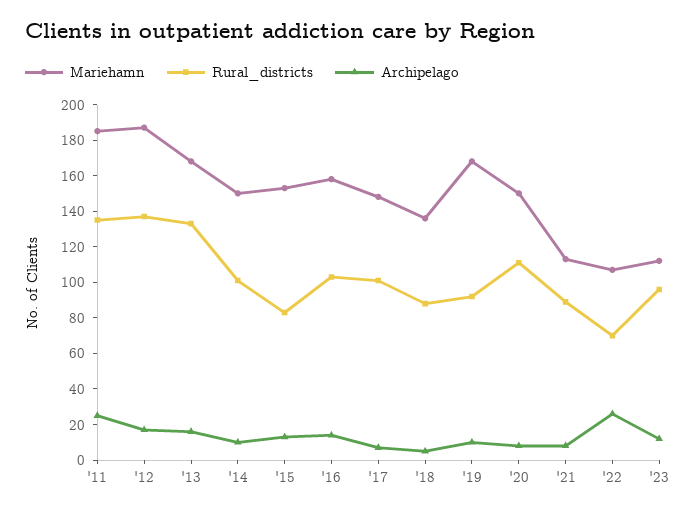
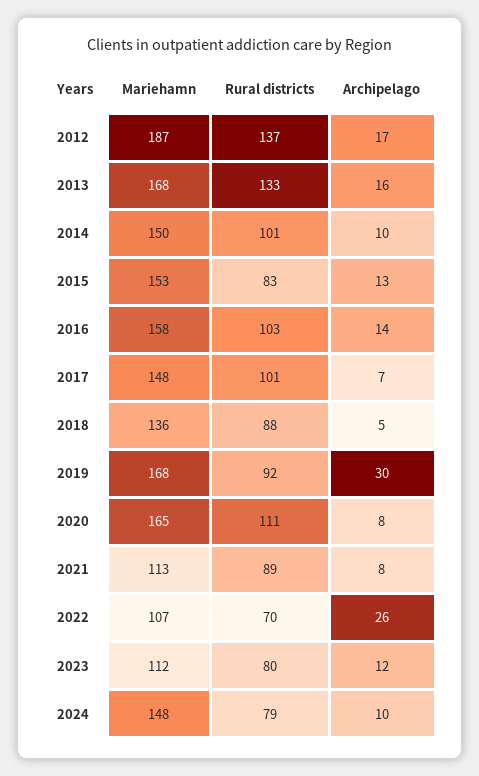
Mariehamn, '11: 185 -> none
Rural_districts, '11: 135 -> none
Archipelago, '11: 25 -> none
Archipelago, '19: 10 -> 30
Mariehamn, '20: 150 -> 165
Rural_districts, '23: 95 -> 80
Mariehamn, 2024: none -> 148
Rural_districts, 2024: none -> 79
Archipelago, 2024: none -> 10

